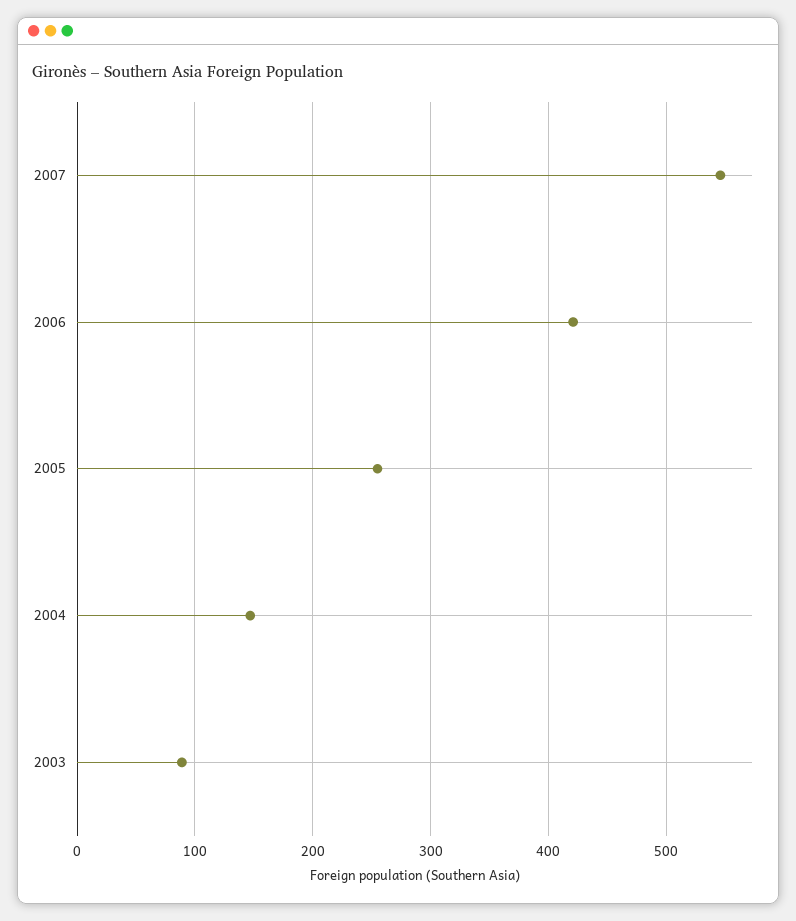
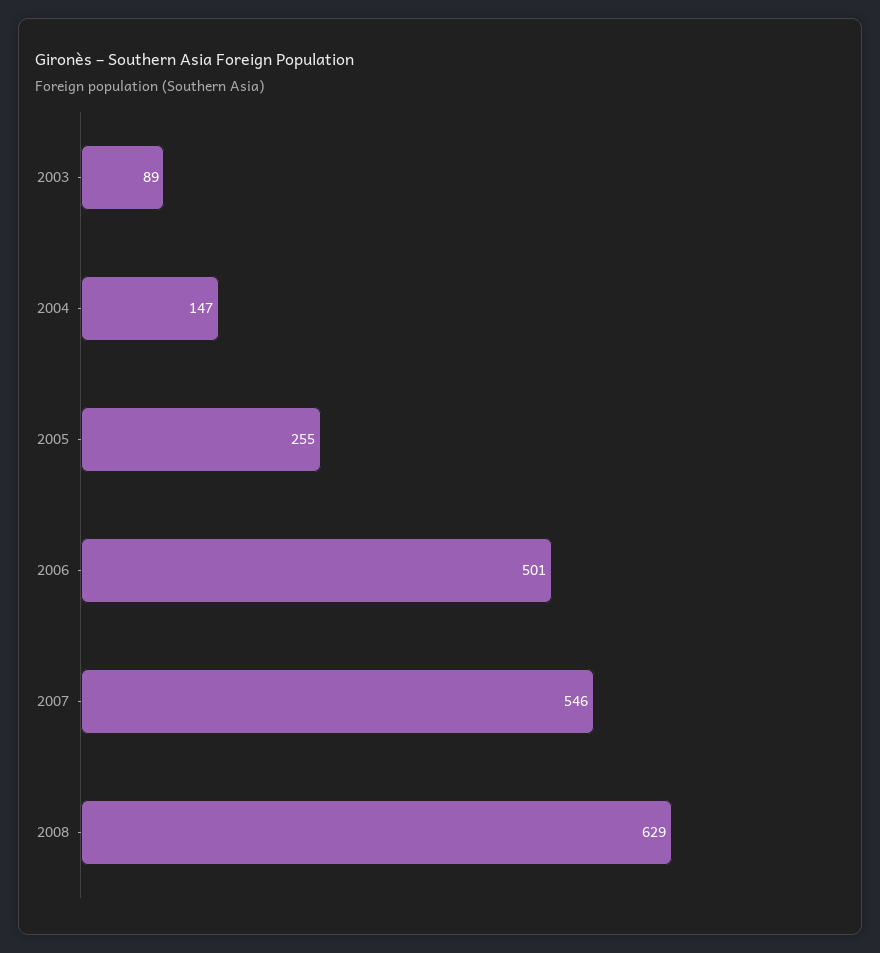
2006: 420 -> 501
2008: none -> 629

